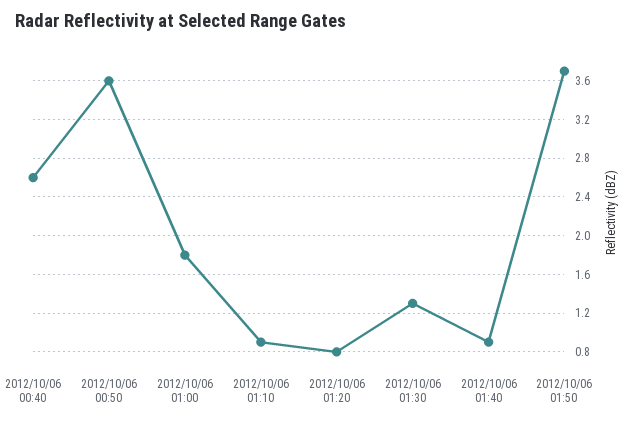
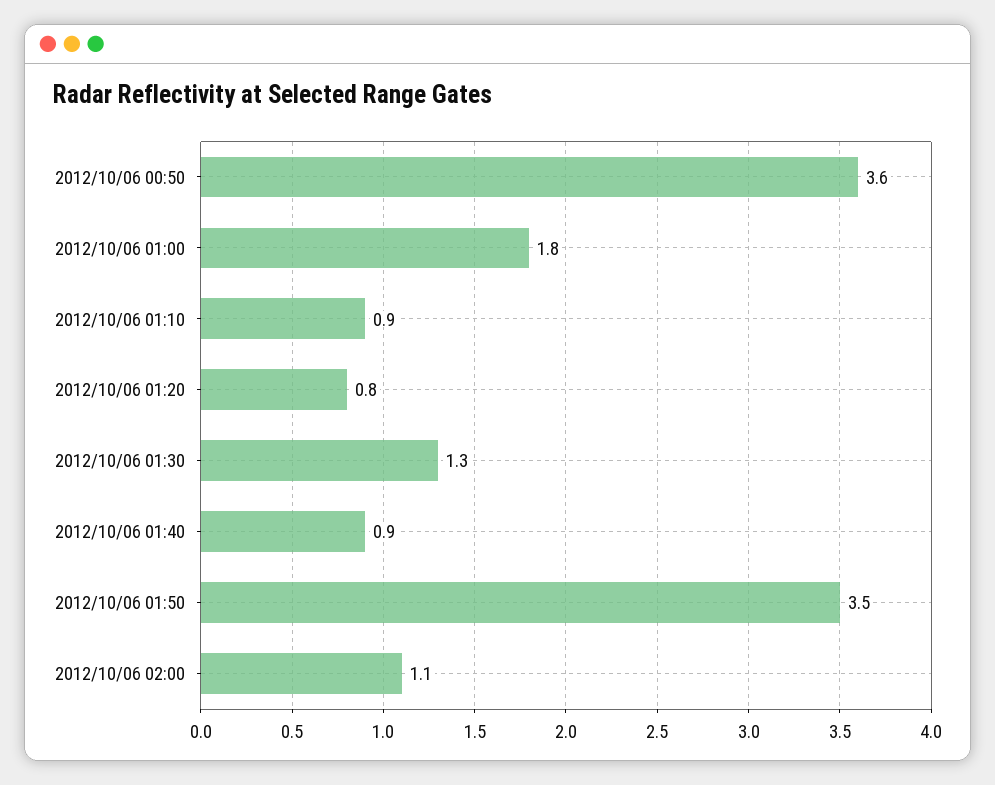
2012/10/06 00:40: 2.6 -> none
2012/10/06 01:50: 3.7 -> 3.5
2012/10/06 02:00: none -> 1.1

